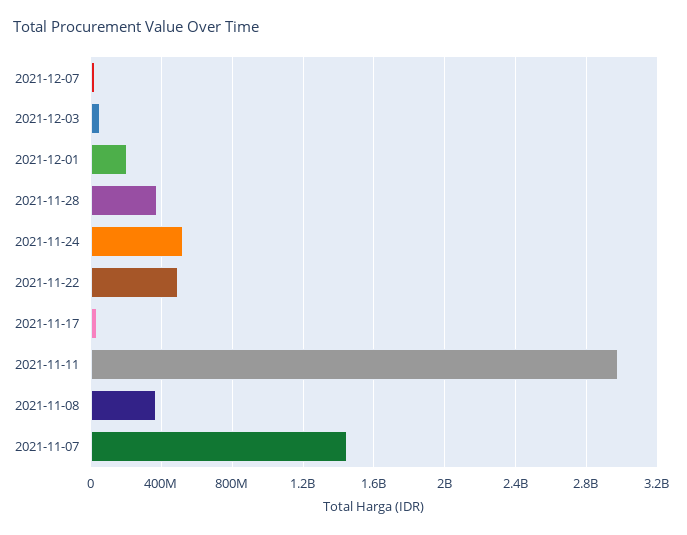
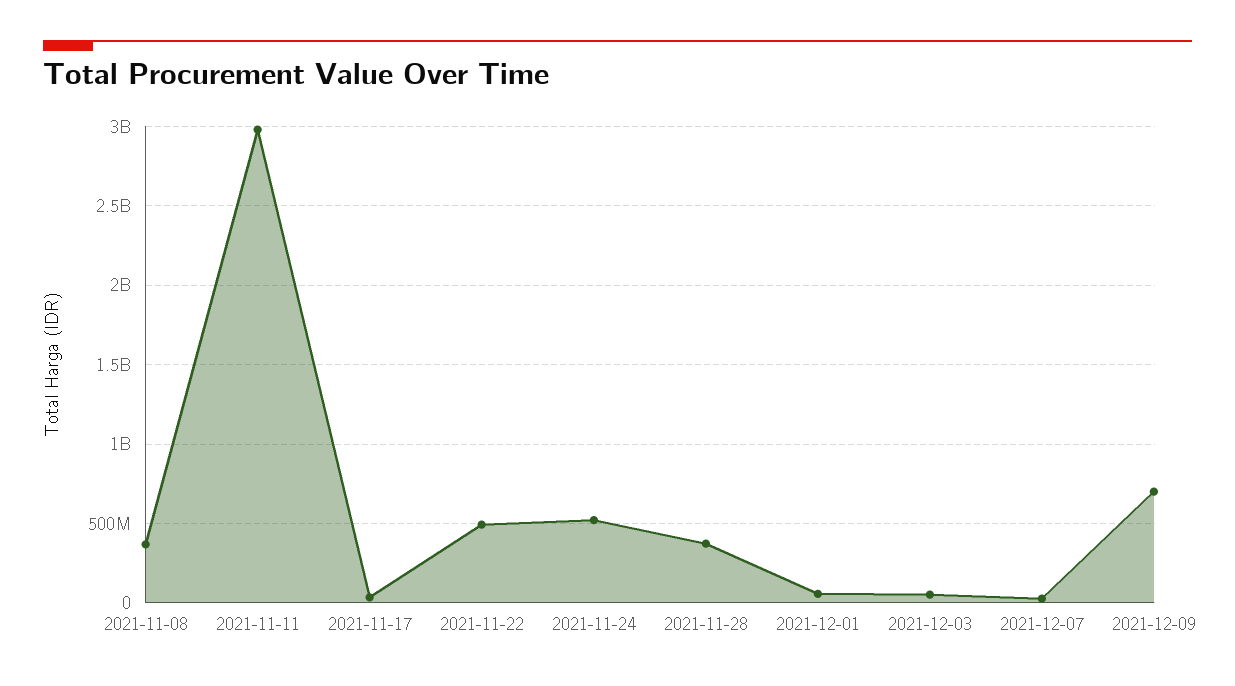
2021-12-01: 200000000 -> 50000000
2021-11-07: 1450000000 -> none
2021-12-09: none -> 700000000

